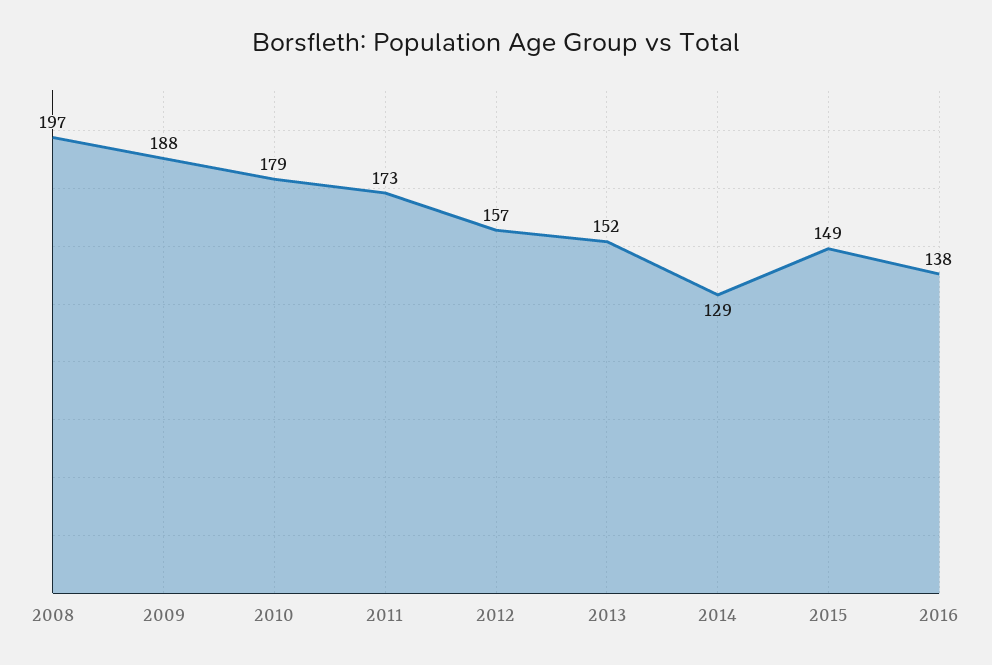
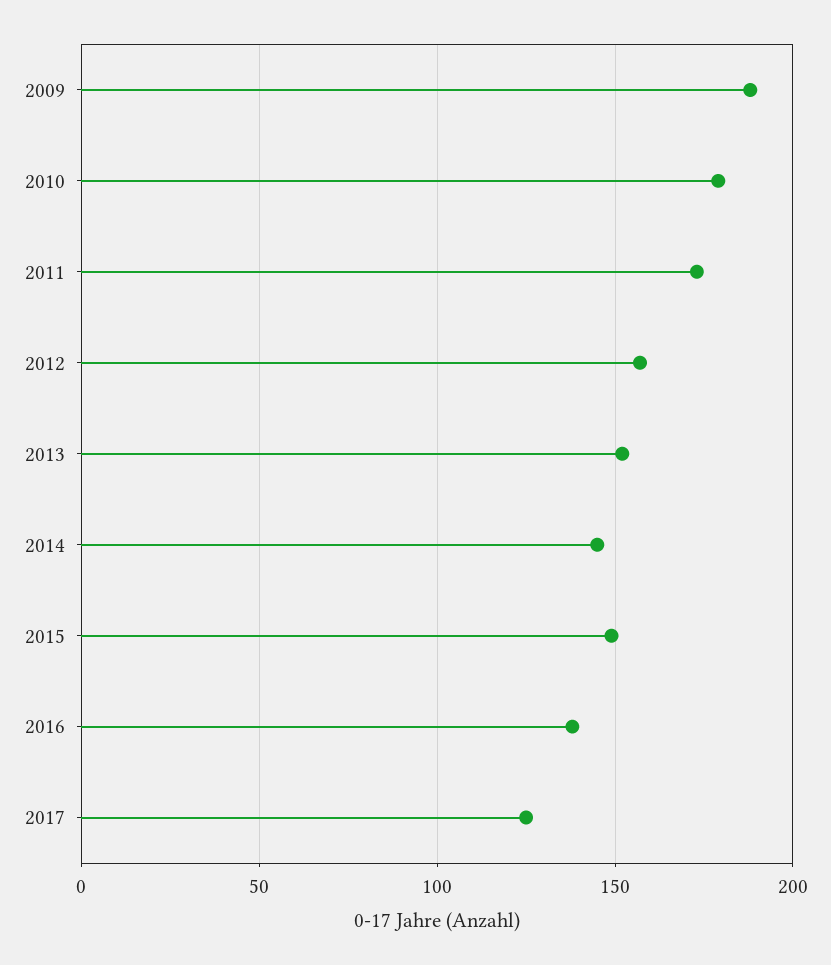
2008: 197 -> none
2014: 129 -> 145
2017: none -> 125

